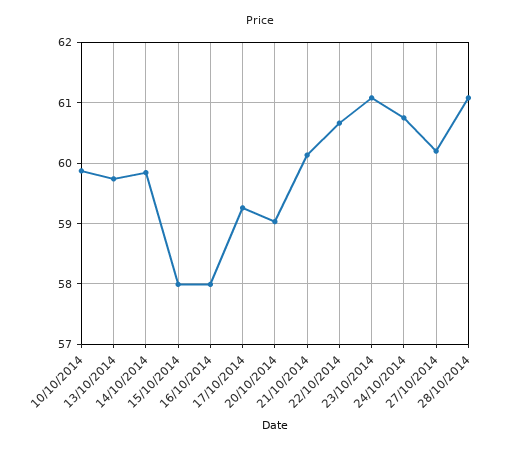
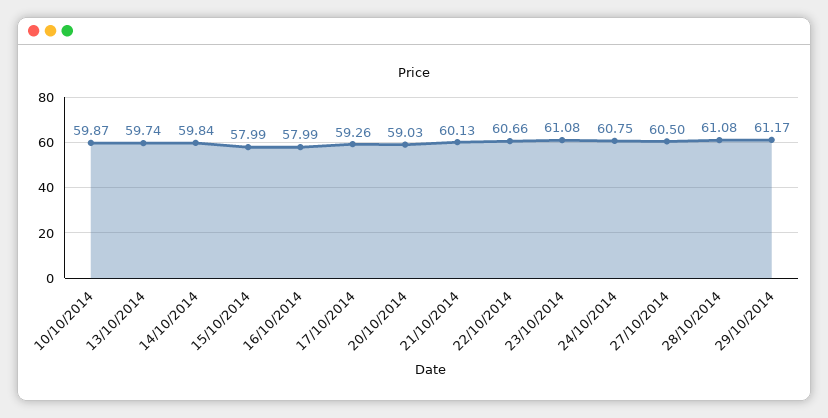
27/10/2014: 60.2 -> 60.5
29/10/2014: none -> 61.17

